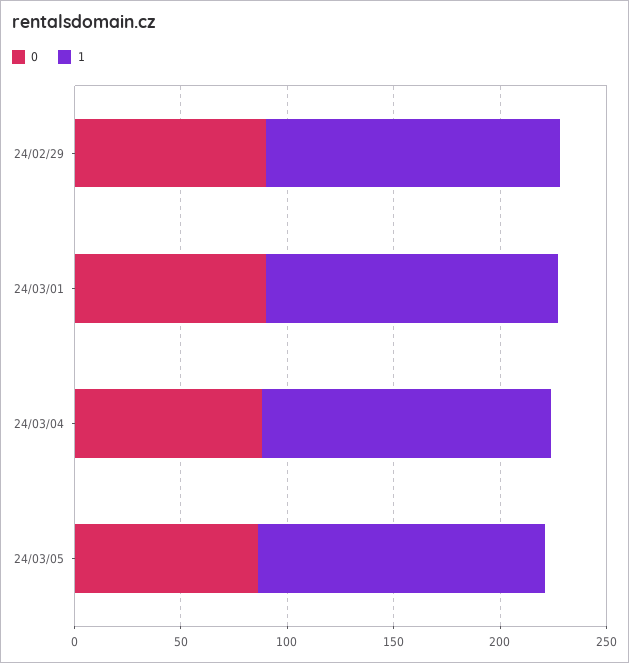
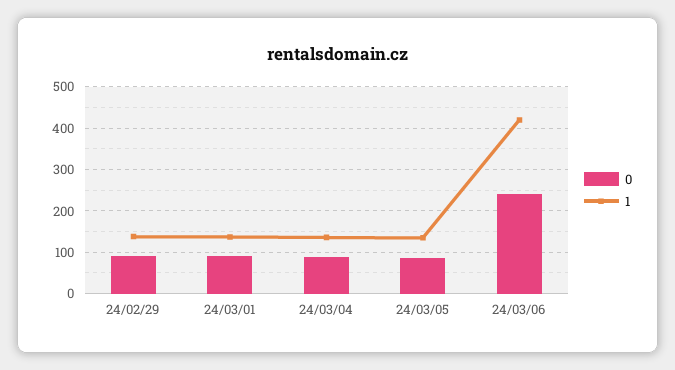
0, 24/03/06: none -> 240
1, 24/03/06: none -> 420

